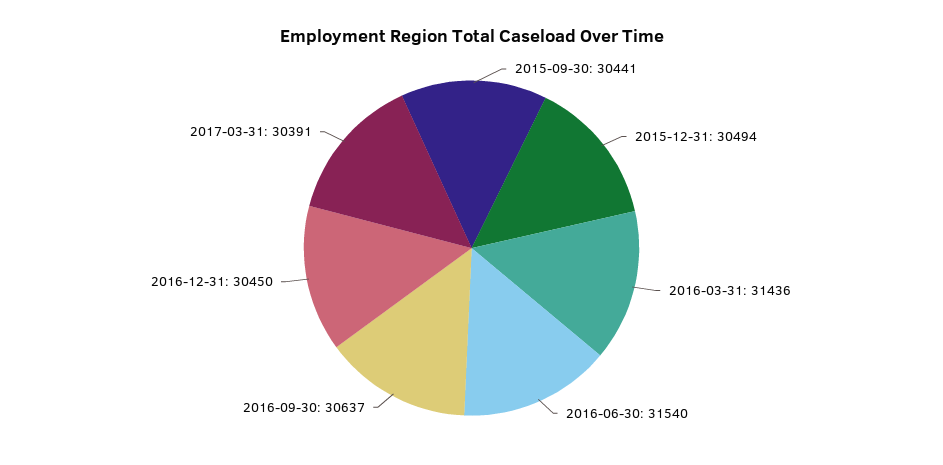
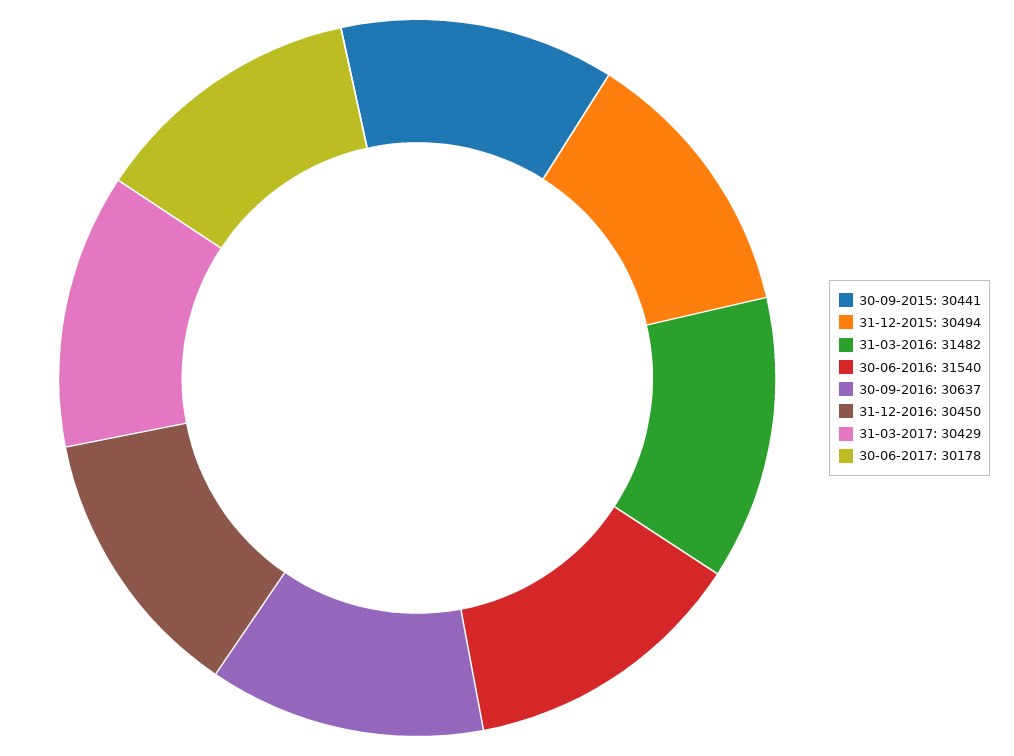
2016-03-31: 31436 -> 31482
2017-03-31: 30391 -> 30429
30-06-2017: none -> 30178

